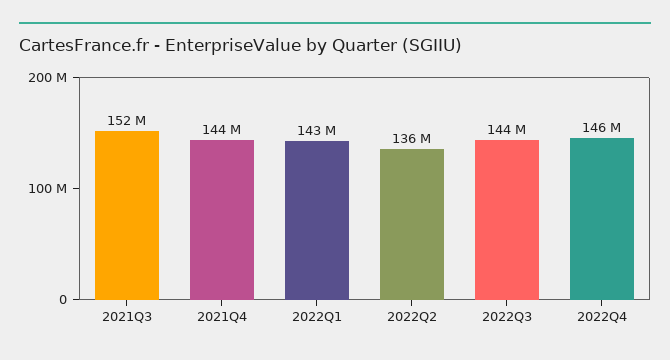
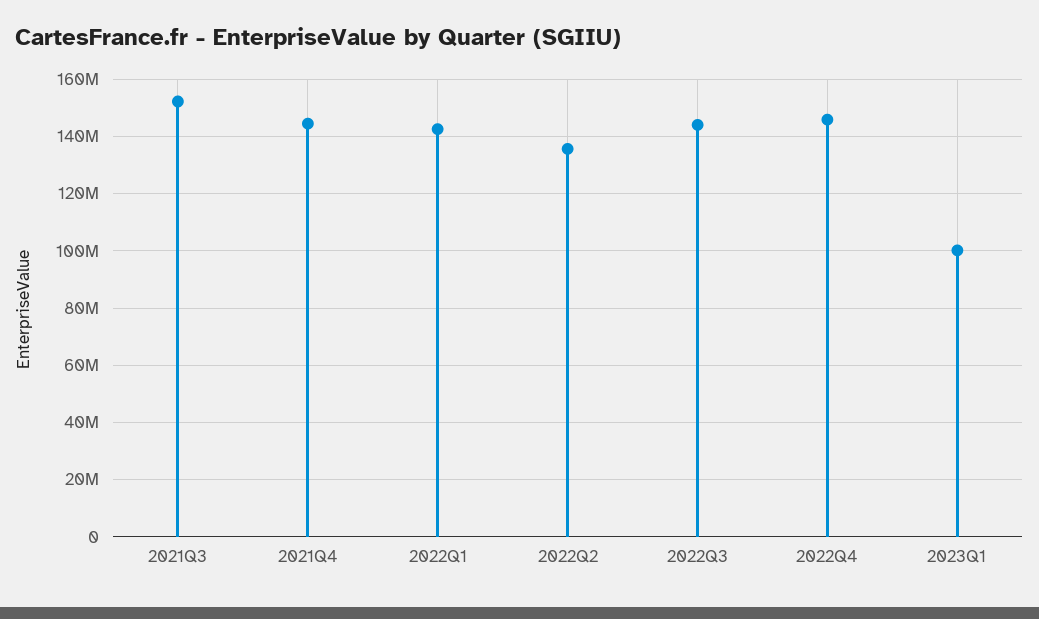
2023Q1: none -> 100000000

